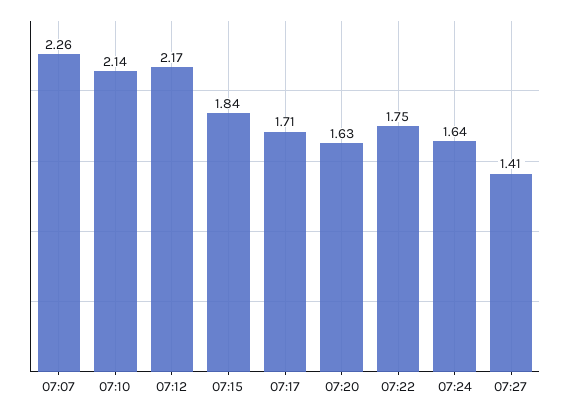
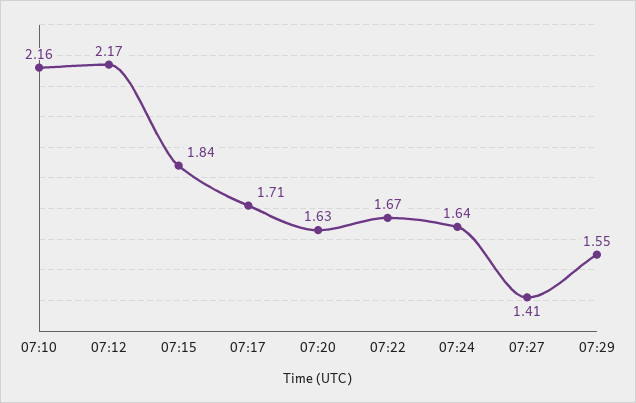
07:07: 2.26 -> none
07:10: 2.14 -> 2.16
07:22: 1.75 -> 1.67
07:29: none -> 1.55

